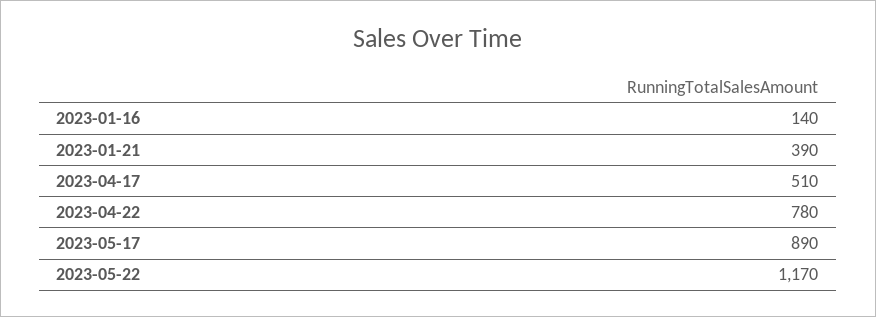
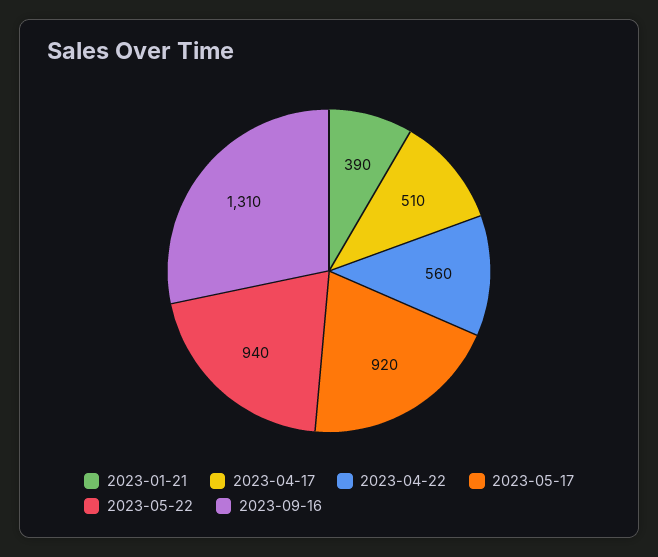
2023-01-16: 140 -> none
2023-04-22: 780 -> 560
2023-05-17: 890 -> 920
2023-05-22: 1170 -> 940
2023-09-16: none -> 1310

